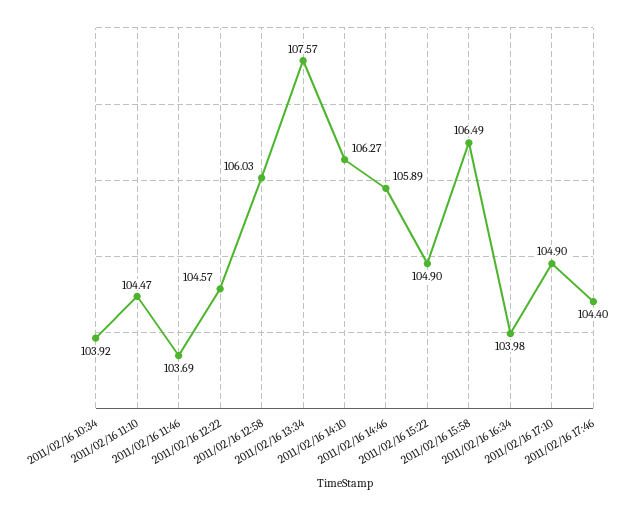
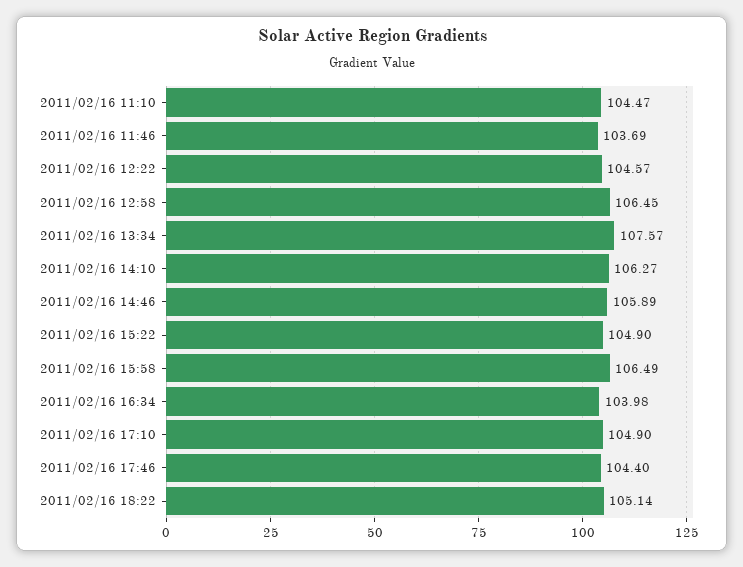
2011/02/16 10:34: 103.92 -> none
2011/02/16 12:58: 106.03 -> 106.45
2011/02/16 18:22: none -> 105.14

